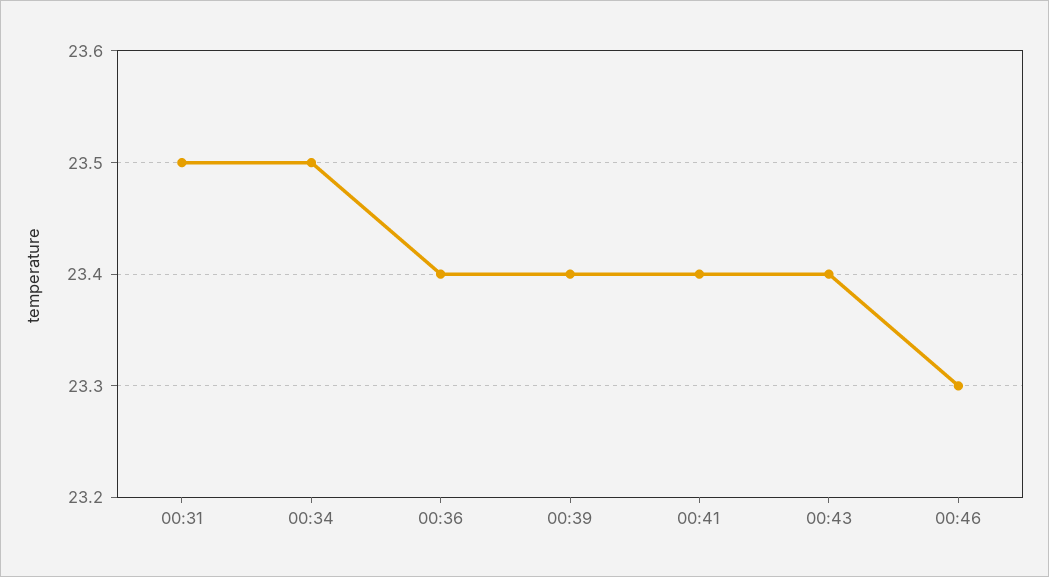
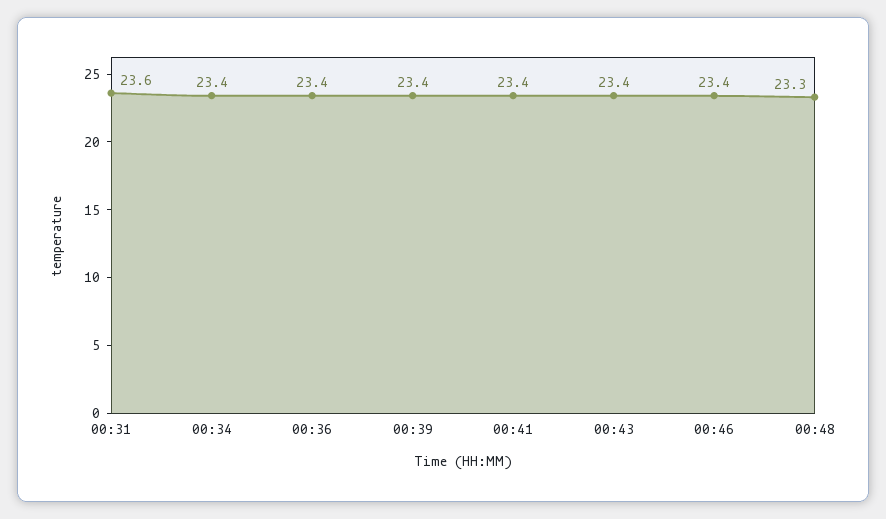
00:31: 23.5 -> 23.6
00:34: 23.5 -> 23.4
00:46: 23.3 -> 23.4
00:48: none -> 23.3

